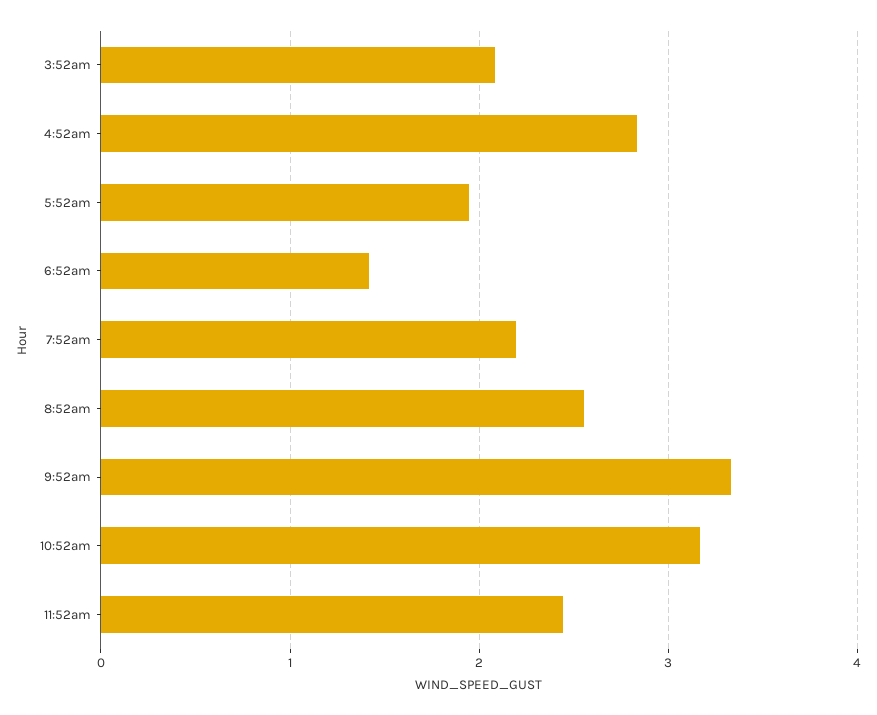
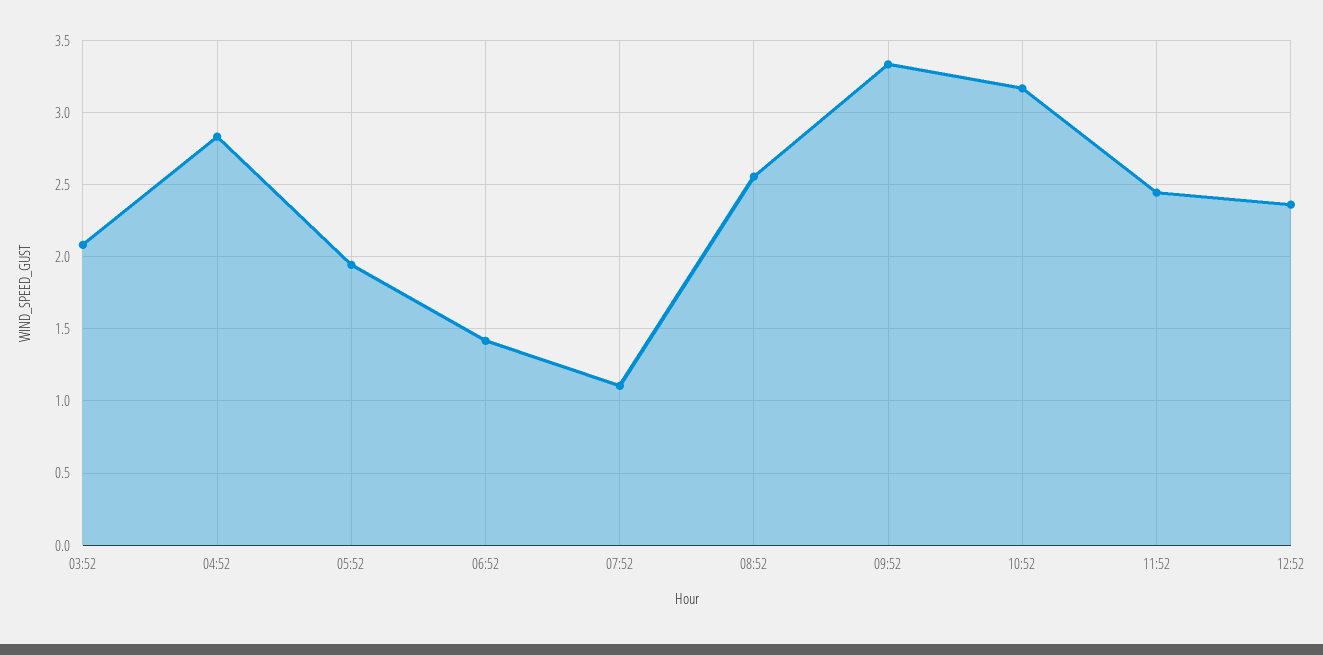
7:52am: 2.2 -> 1.1
12:52: none -> 2.35

